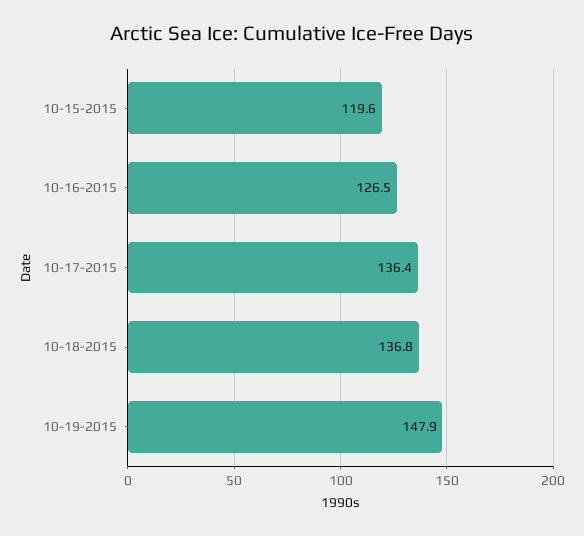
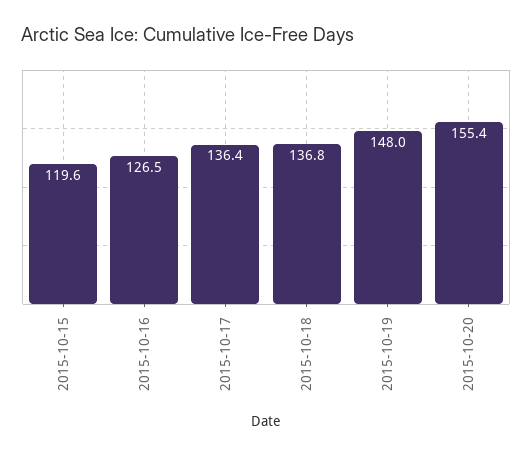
10-19-2015: 147.9 -> 148
2015-10-20: none -> 155.4

